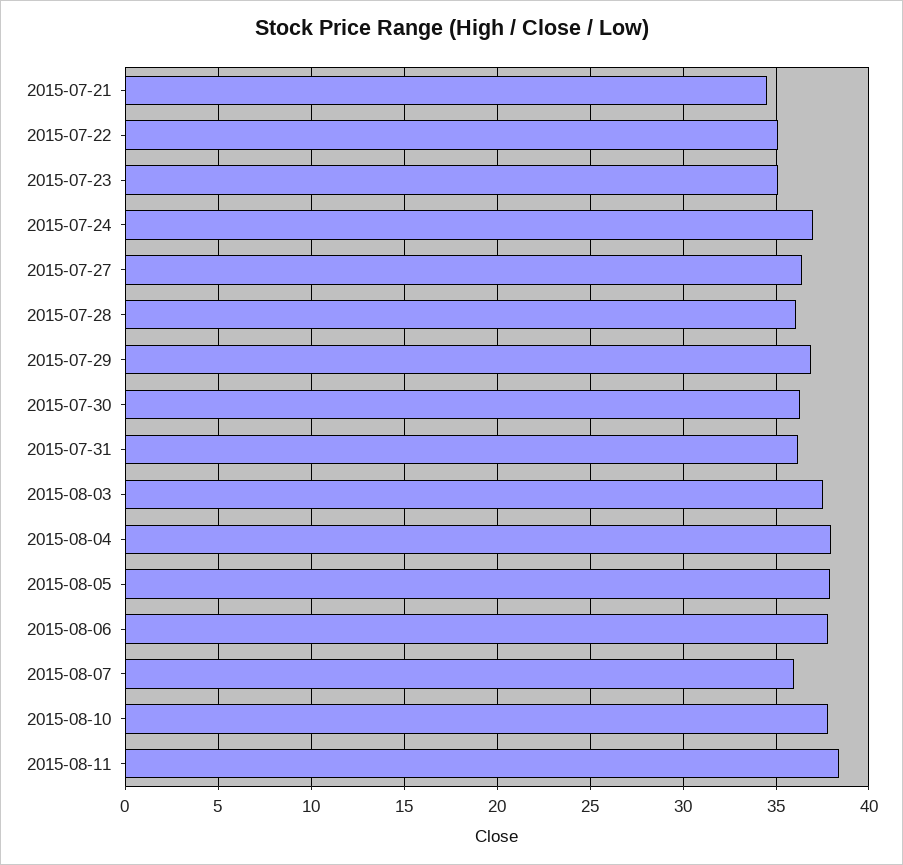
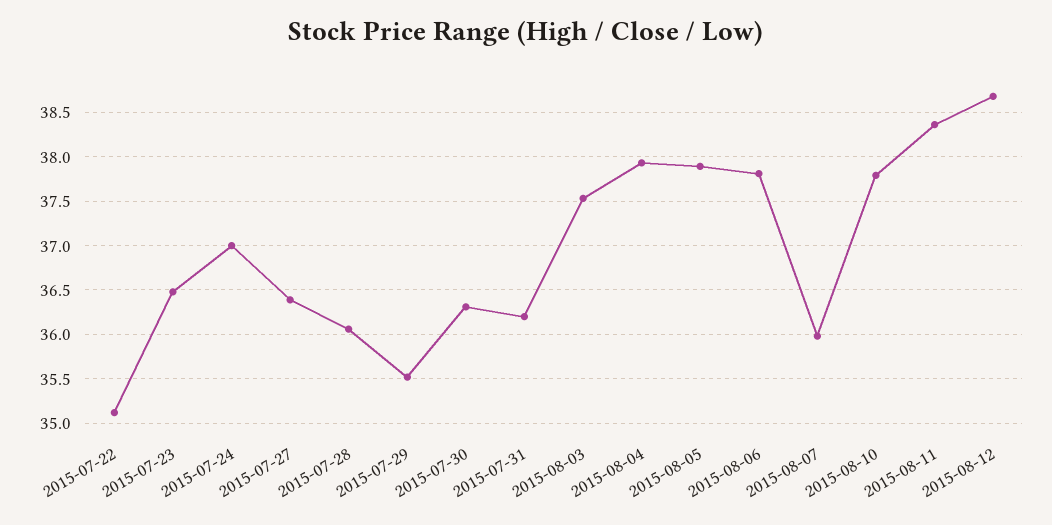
2015-07-21: 34.5 -> none
2015-07-23: 35 -> 36.5
2015-07-29: 37 -> 35.5
2015-08-12: none -> 38.7

